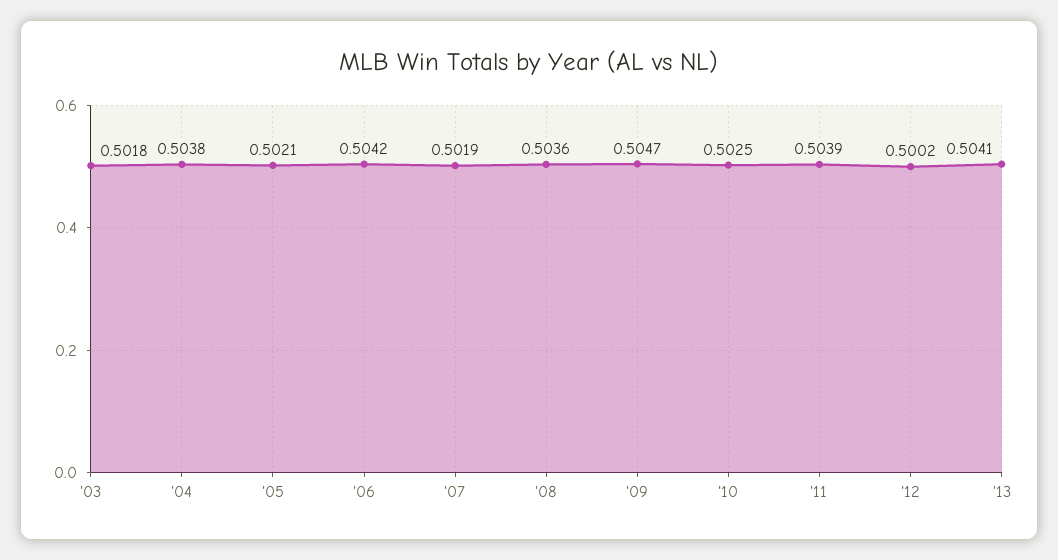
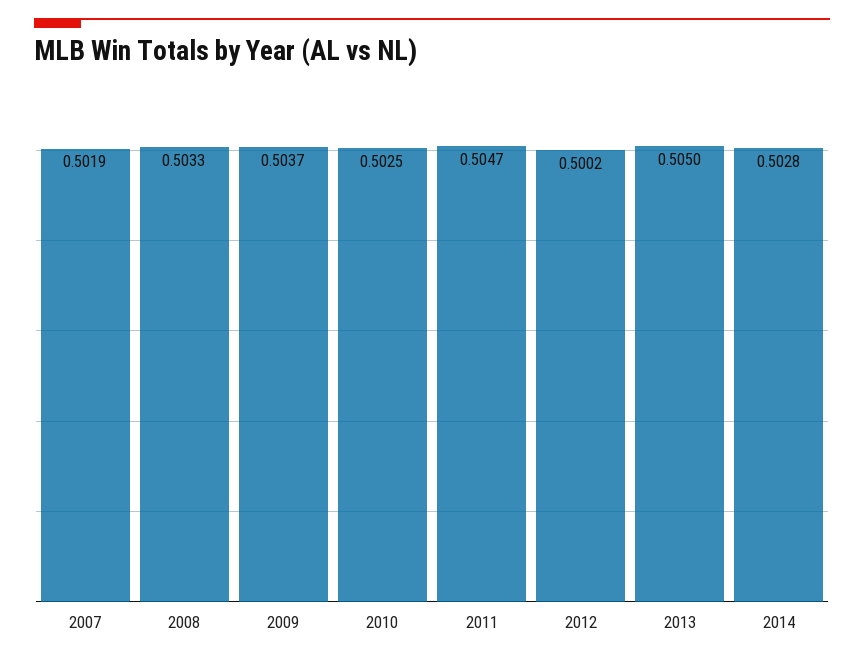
'03: 0.5018 -> none
'04: 0.5038 -> none
'05: 0.5021 -> none
'06: 0.5042 -> none
'08: 0.5036 -> 0.5033
'09: 0.5047 -> 0.5037
'11: 0.5039 -> 0.5047
'13: 0.5041 -> 0.505
2014: none -> 0.5028

